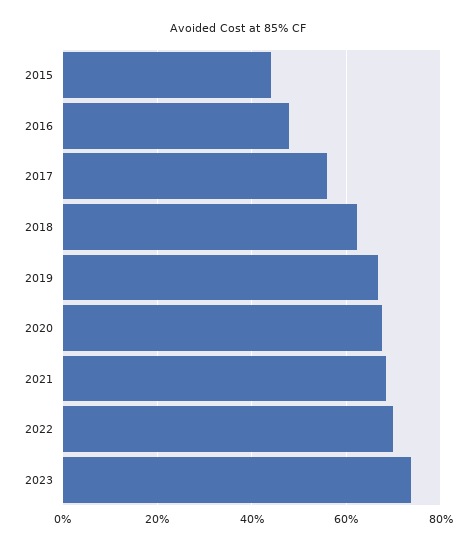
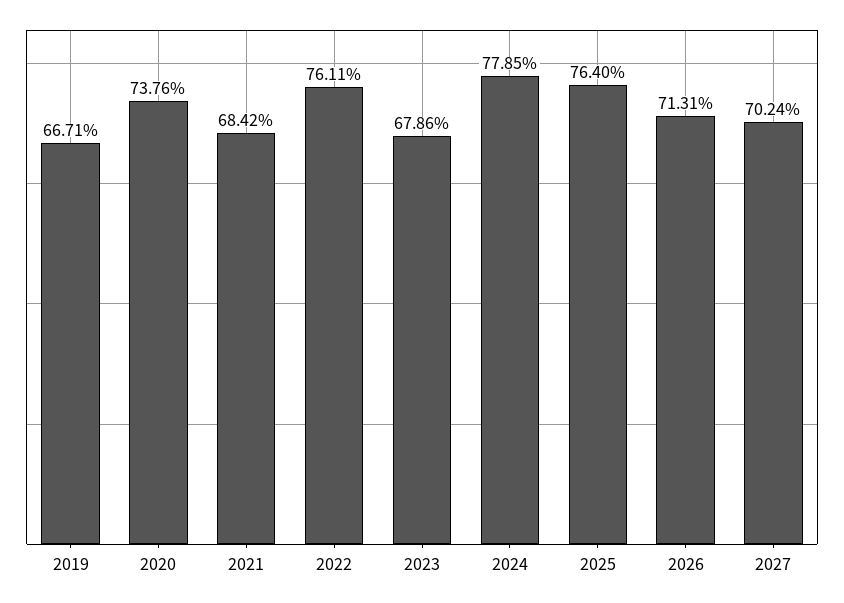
2015: 44 -> none
2016: 48 -> none
2017: 56 -> none
2018: 62 -> none
2020: 68 -> 73.76
2022: 70 -> 76.11
2023: 74 -> 67.86
2024: none -> 77.85
2025: none -> 76.4
2026: none -> 71.31
2027: none -> 70.24

